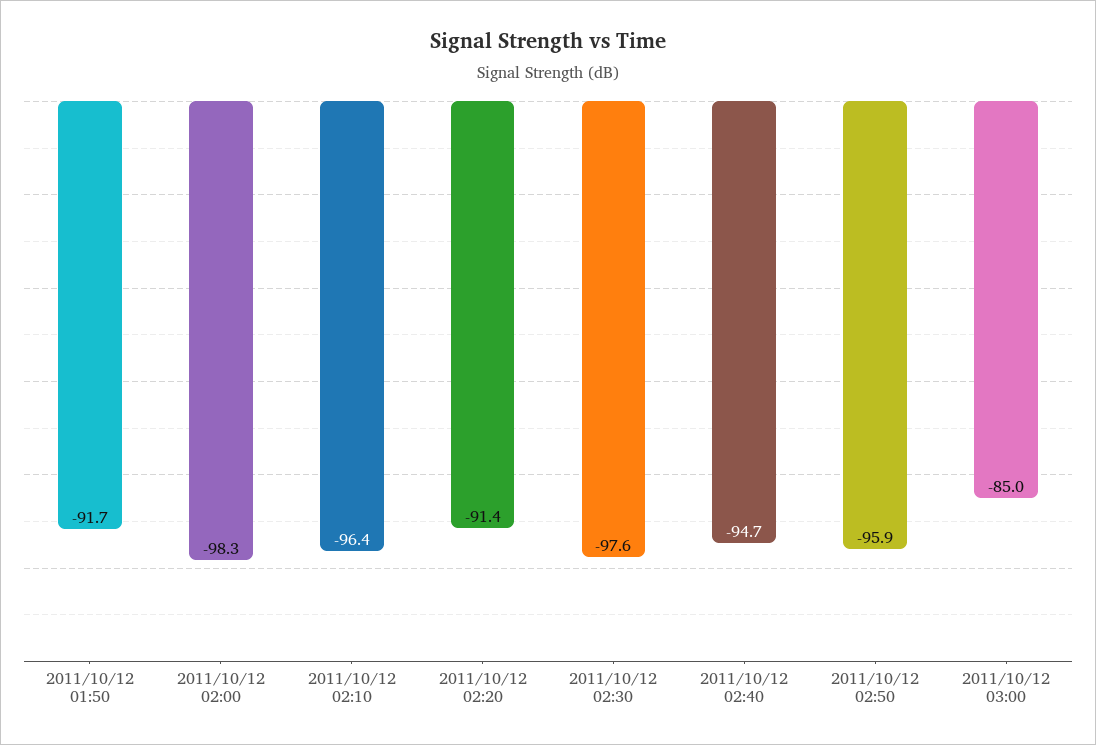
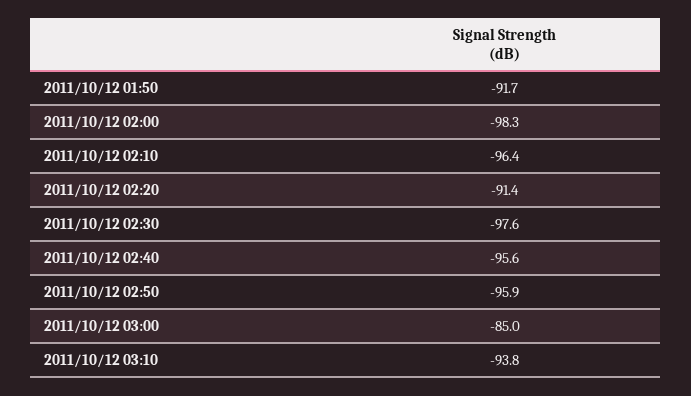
2011/10/12 02:40: -94.7 -> -95.6
2011/10/12 03:10: none -> -93.8

